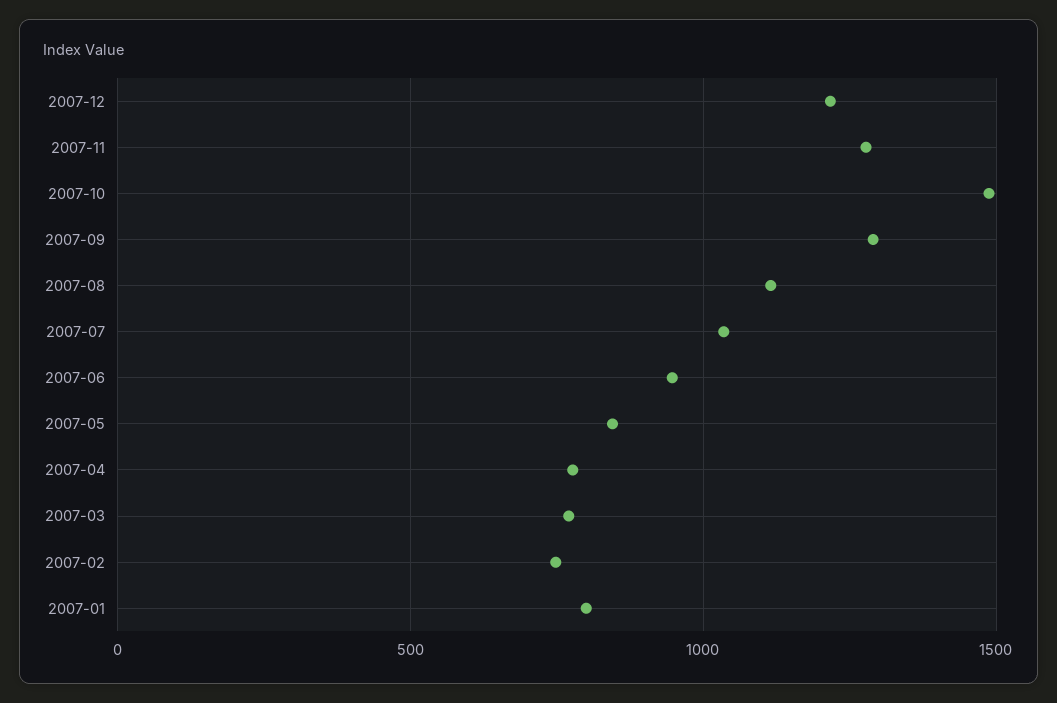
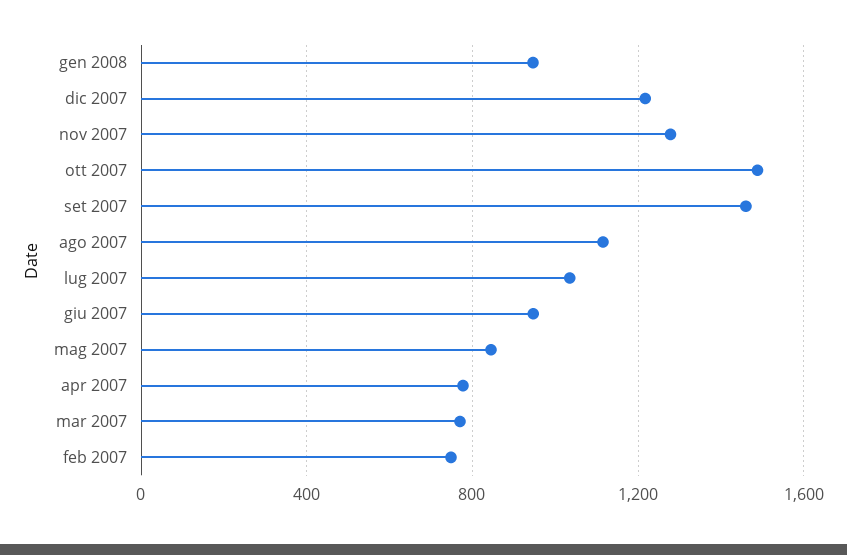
2007-09: 1300 -> 1450
2007-01: 800 -> none
gen 2008: none -> 950

